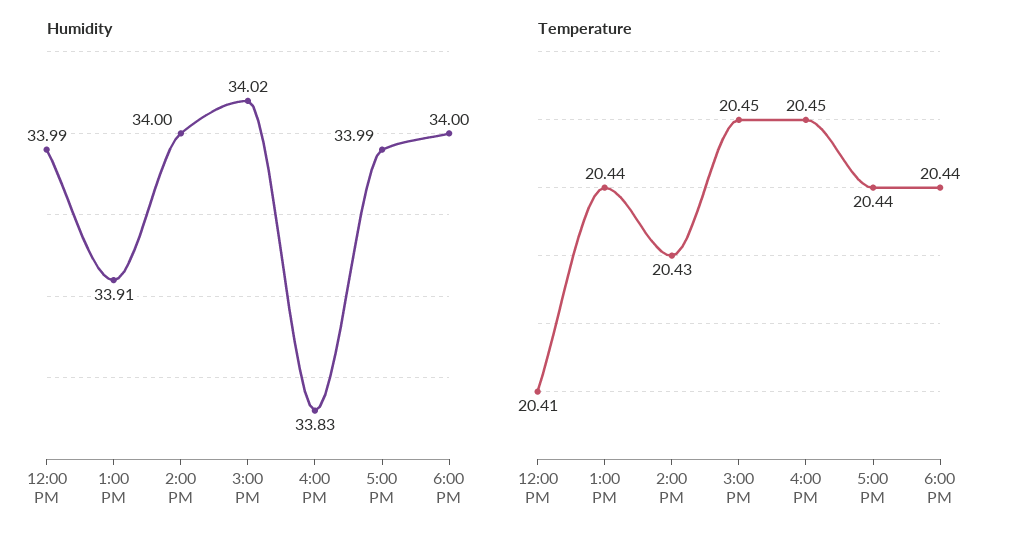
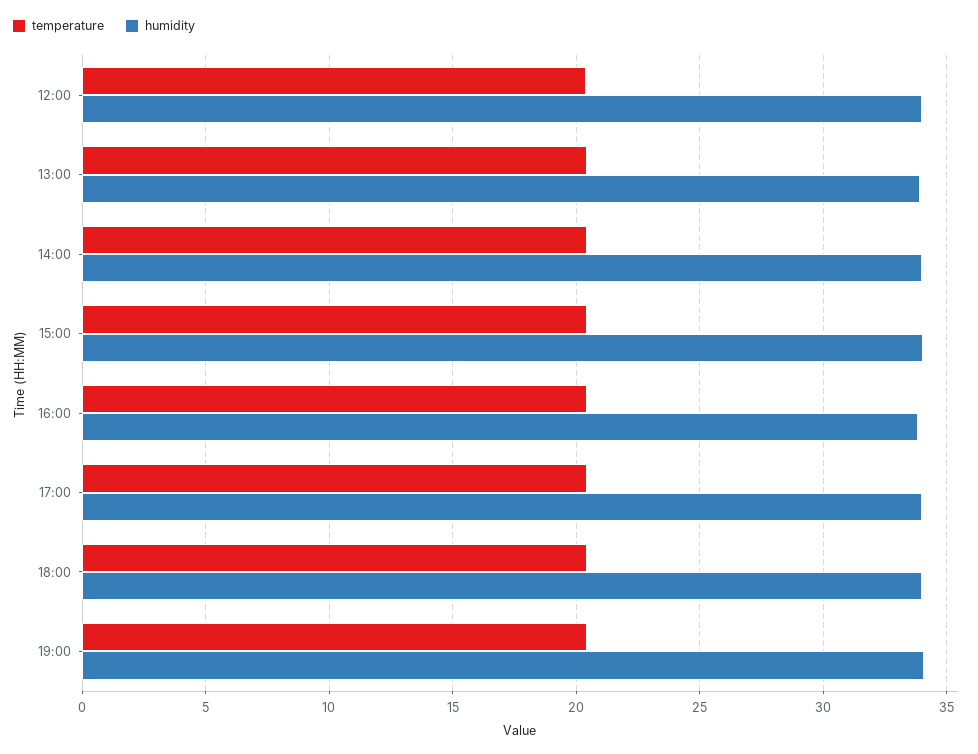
Temperature, 19:00: none -> 20.5
Humidity, 19:00: none -> 34

